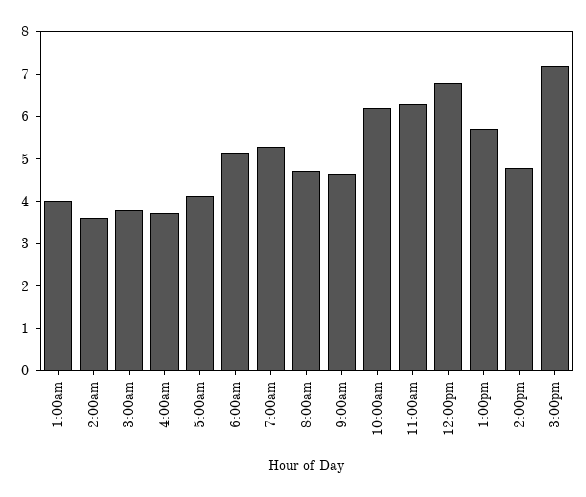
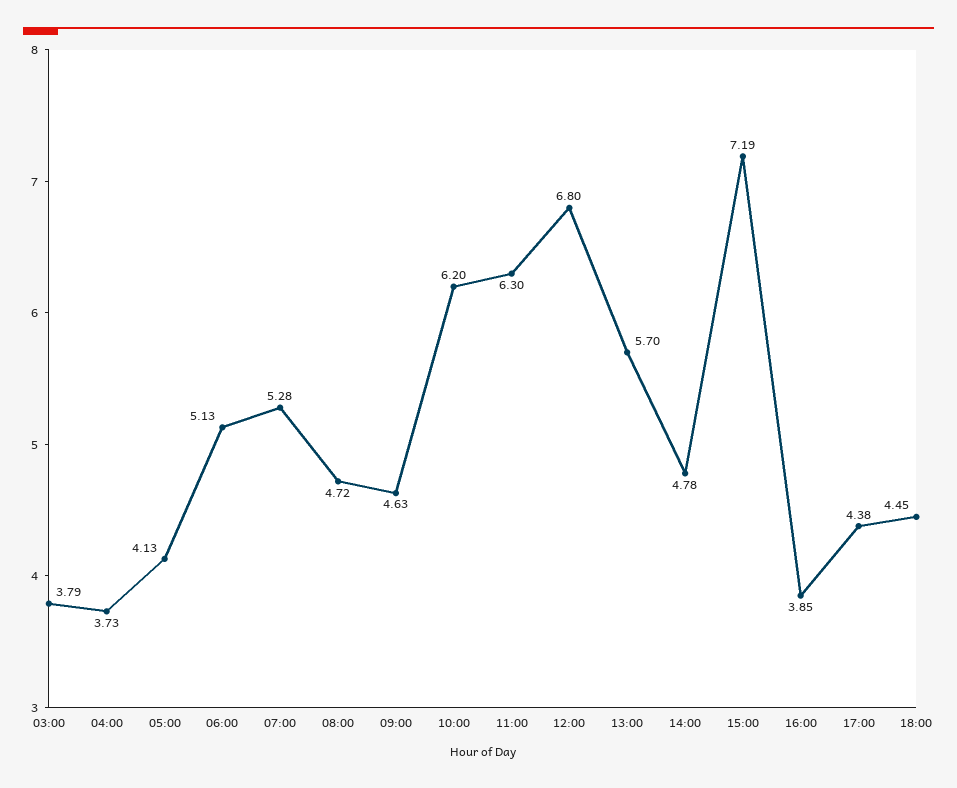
1:00am: 4 -> none
2:00am: 3.6 -> none
16:00: none -> 3.85
17:00: none -> 4.38
18:00: none -> 4.45

